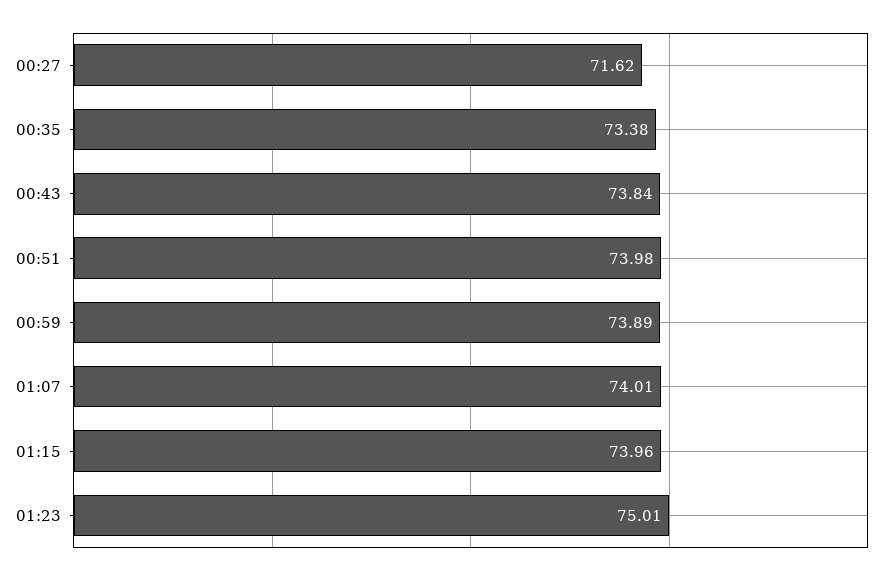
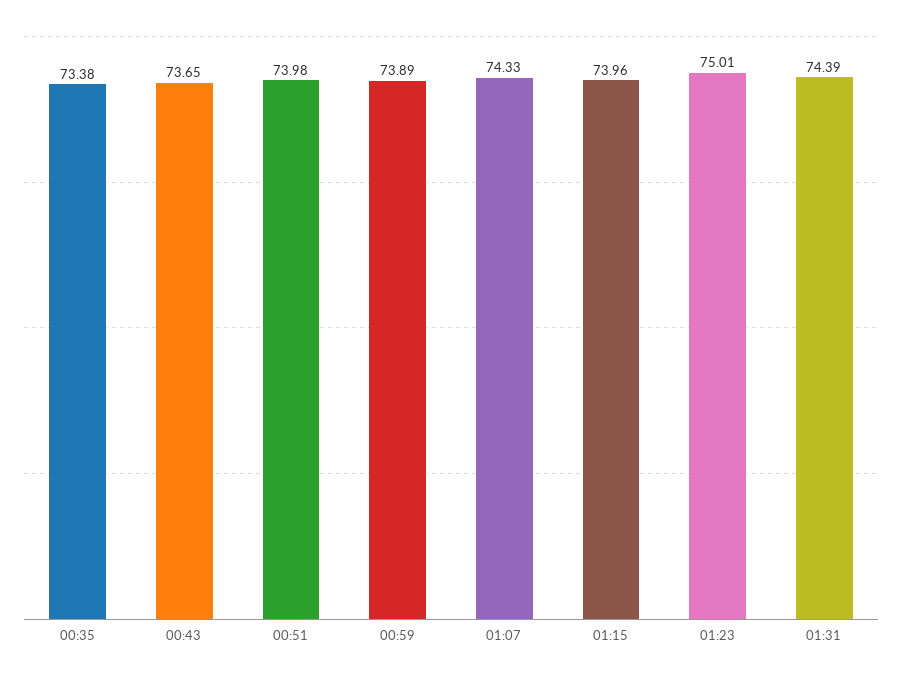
00:27: 71.62 -> none
00:43: 73.84 -> 73.65
01:07: 74.01 -> 74.33
01:31: none -> 74.39

